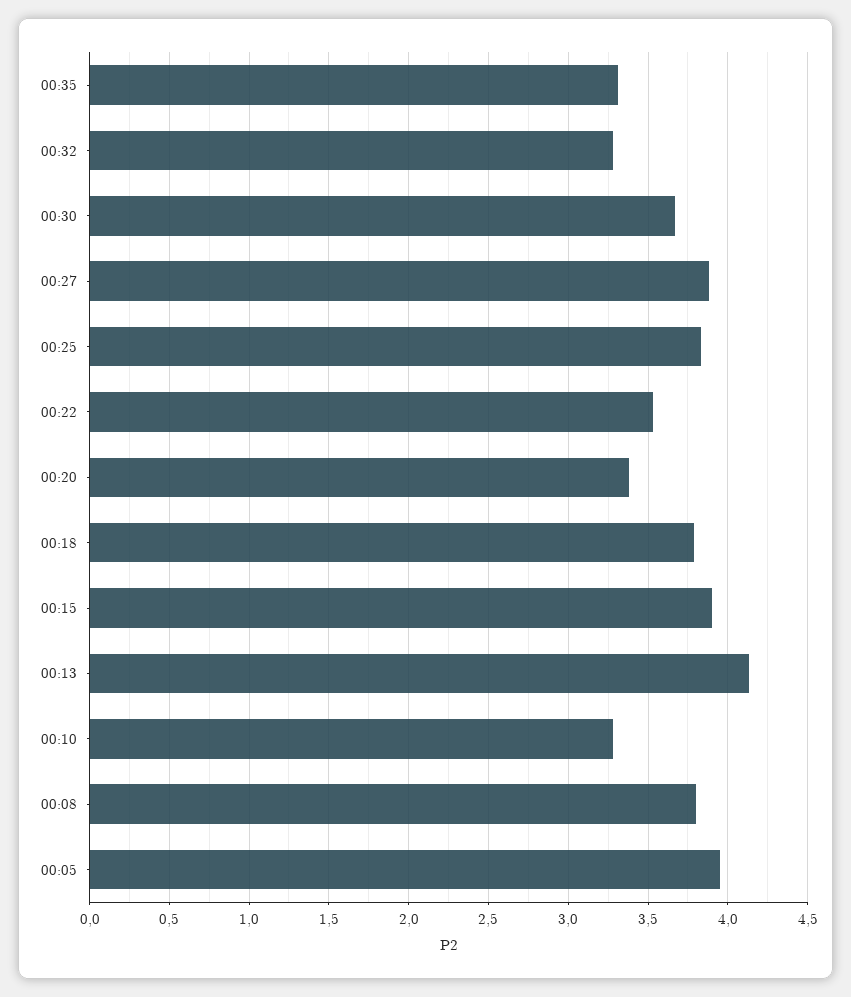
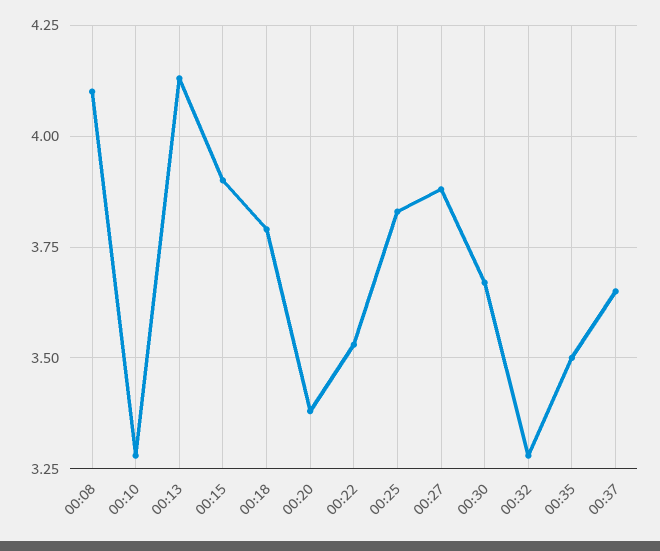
00:35: 3.3 -> 3.5
00:08: 3.8 -> 4.1
00:05: 3.95 -> none
00:37: none -> 3.65

